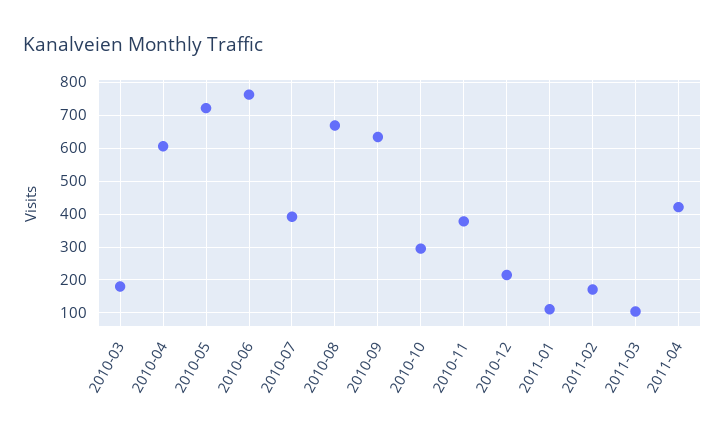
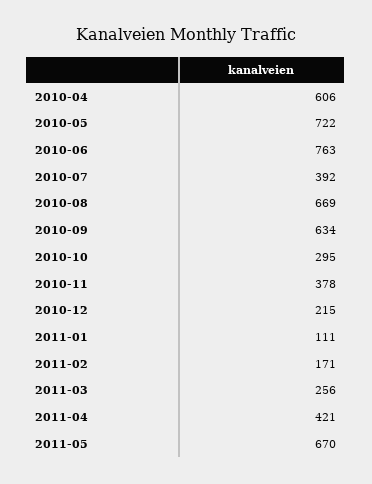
2010-03: 180 -> none
2011-03: 100 -> 256
2011-05: none -> 670

